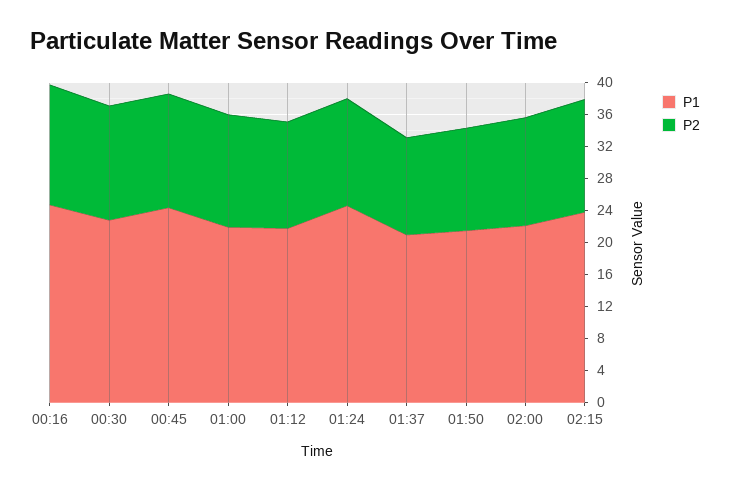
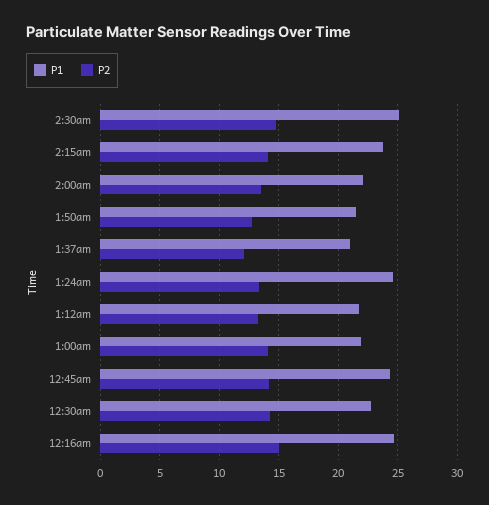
P1, 2:30am: none -> 25
P2, 2:30am: none -> 15

